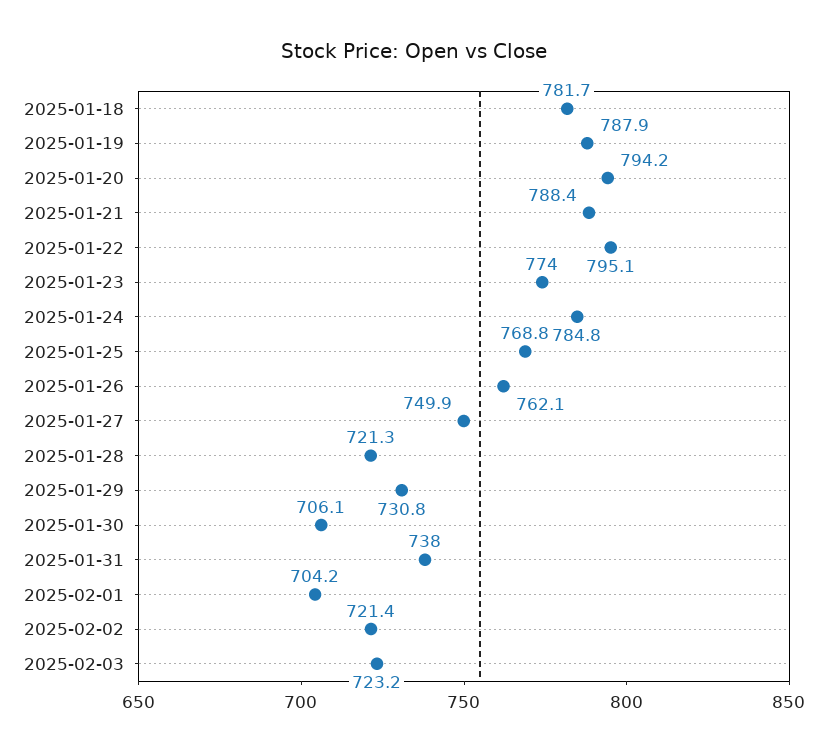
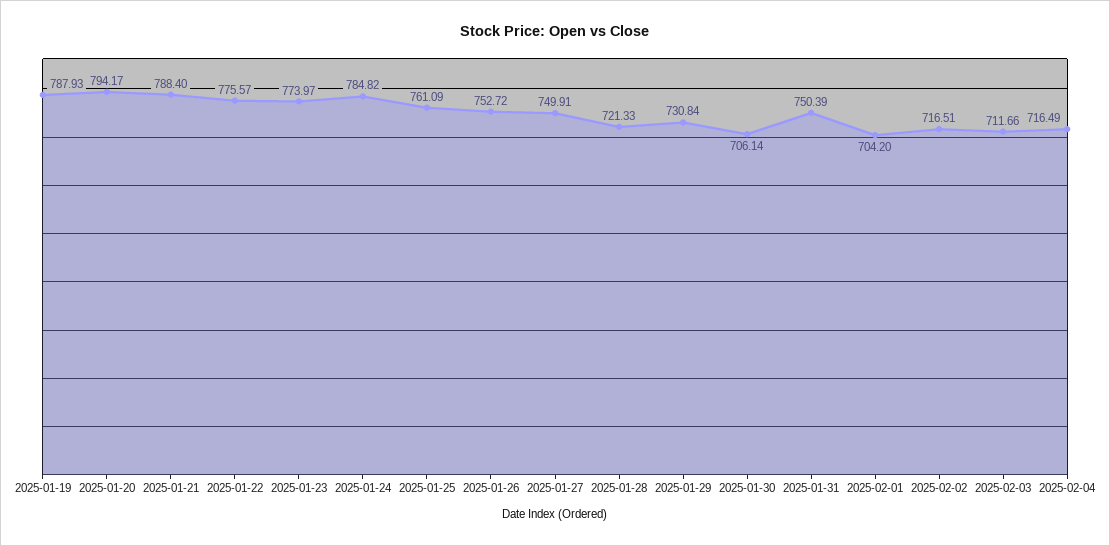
2025-01-18: 781.7 -> none
2025-01-22: 795.1 -> 775.57
2025-01-25: 768.8 -> 761.09
2025-01-26: 762.1 -> 752.72
2025-01-31: 738 -> 750.39
2025-02-02: 721.4 -> 716.51
2025-02-03: 723.2 -> 711.66
2025-02-04: none -> 716.49

